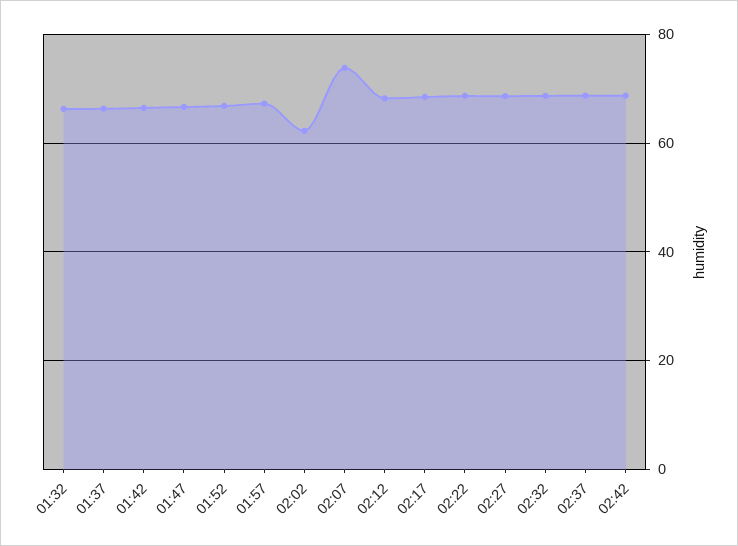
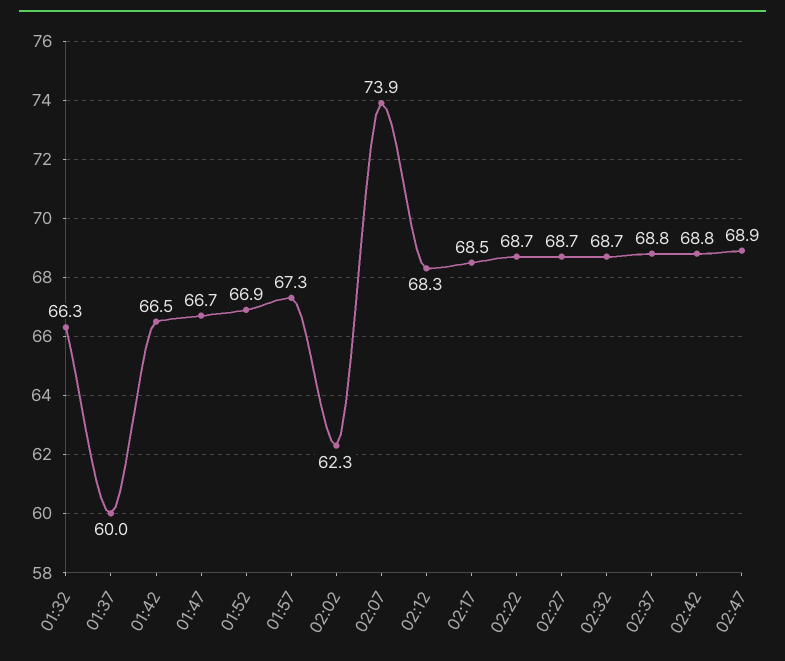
01:37: 66 -> 60
02:47: none -> 68.9

